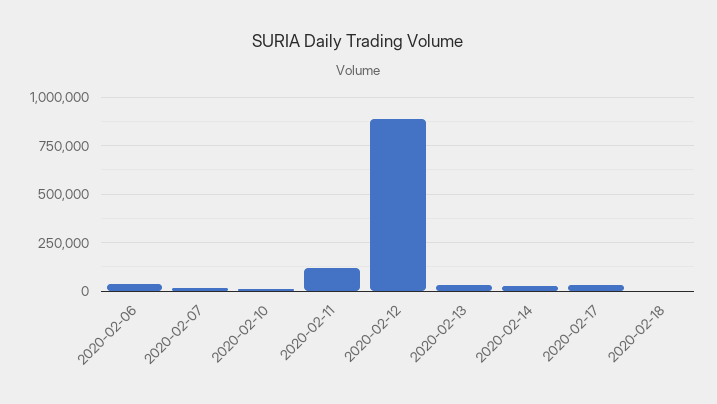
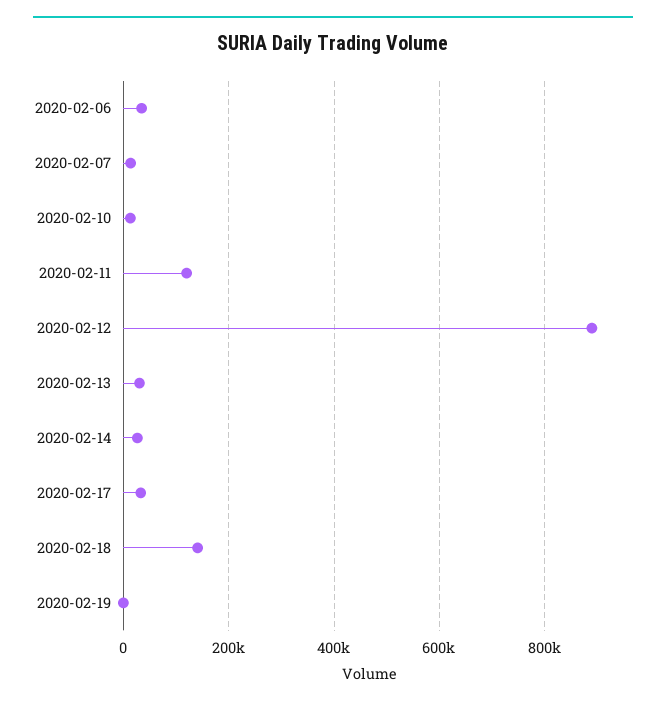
2020-02-18: 0 -> 140000
2020-02-19: none -> 0

